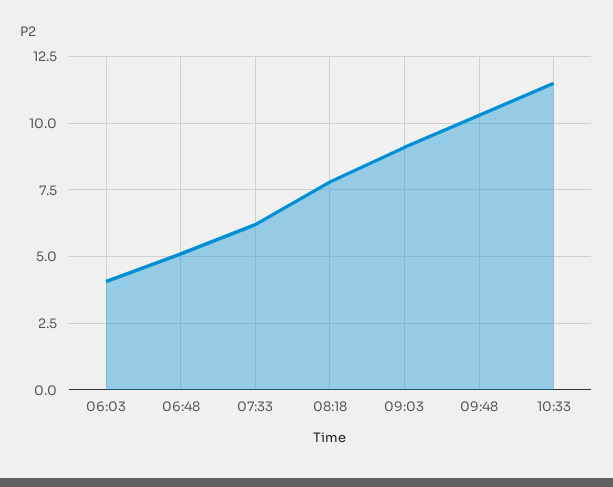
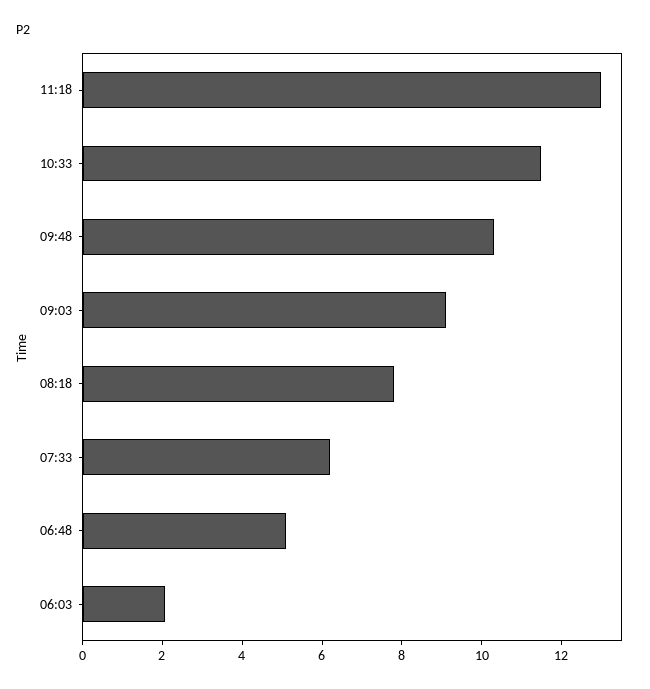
06:03: 4 -> 2
11:18: none -> 13

